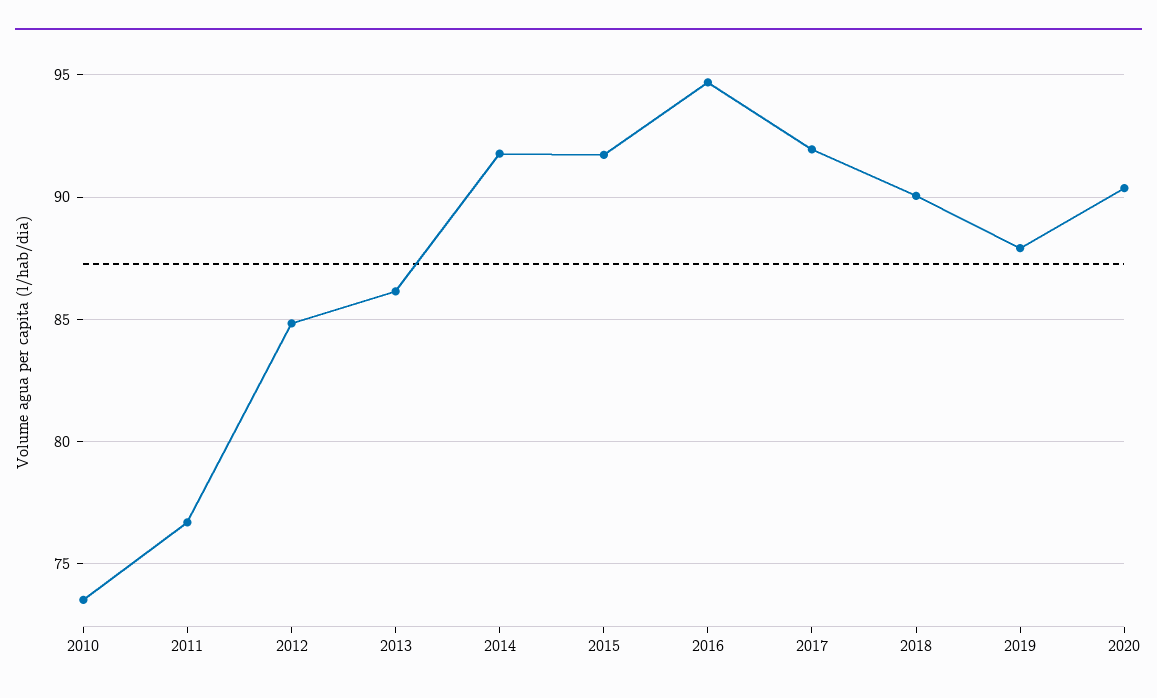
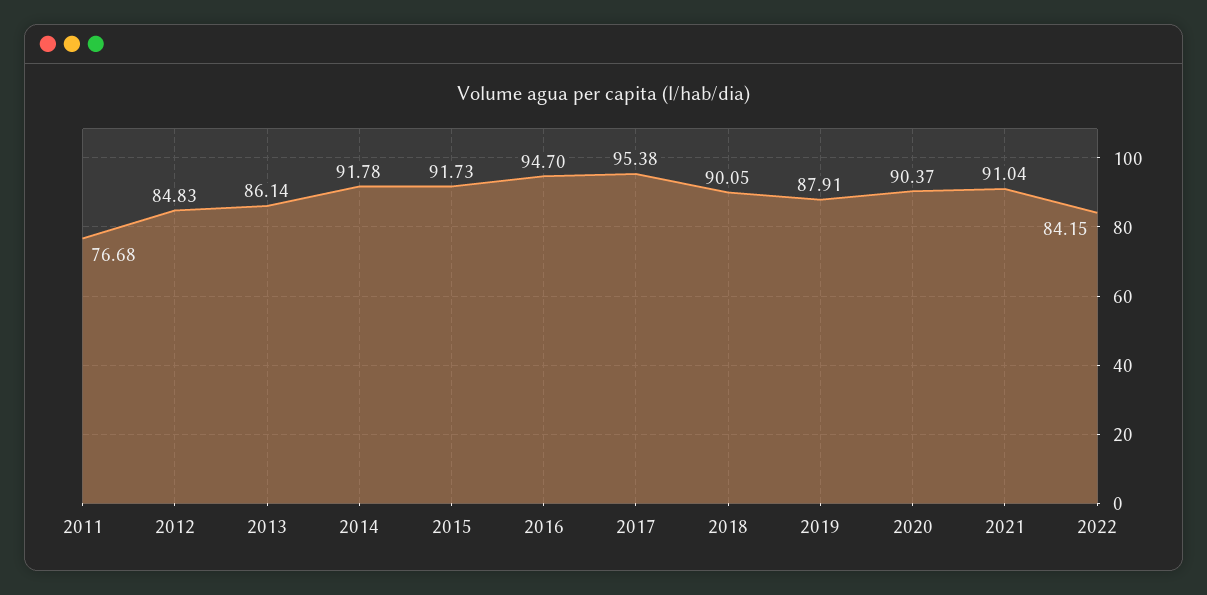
2010: 73.5 -> none
2017: 92 -> 95.38
2021: none -> 91.04
2022: none -> 84.15

